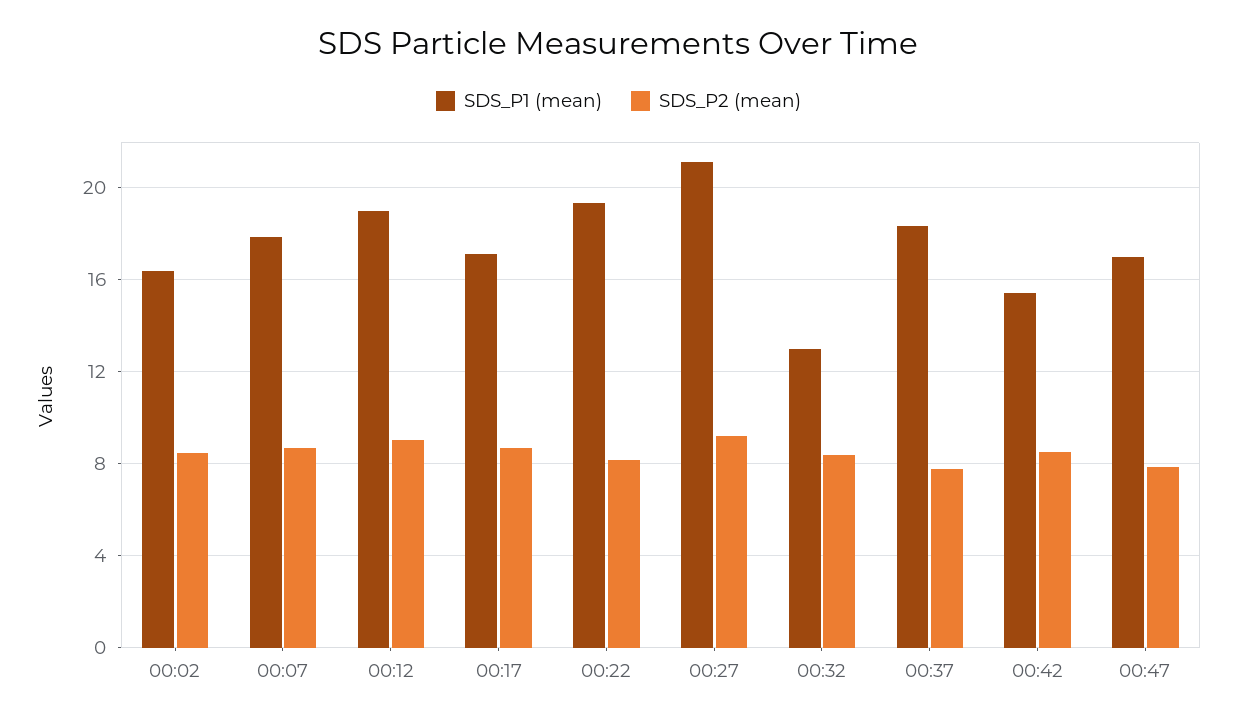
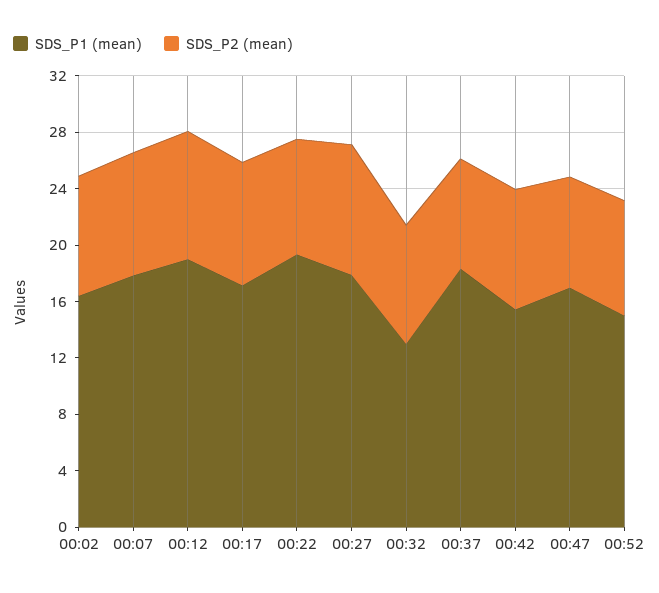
SDS_P1 (mean), 00:27: 21 -> 18
SDS_P1 (mean), 00:52: none -> 15
SDS_P2 (mean), 00:52: none -> 8

